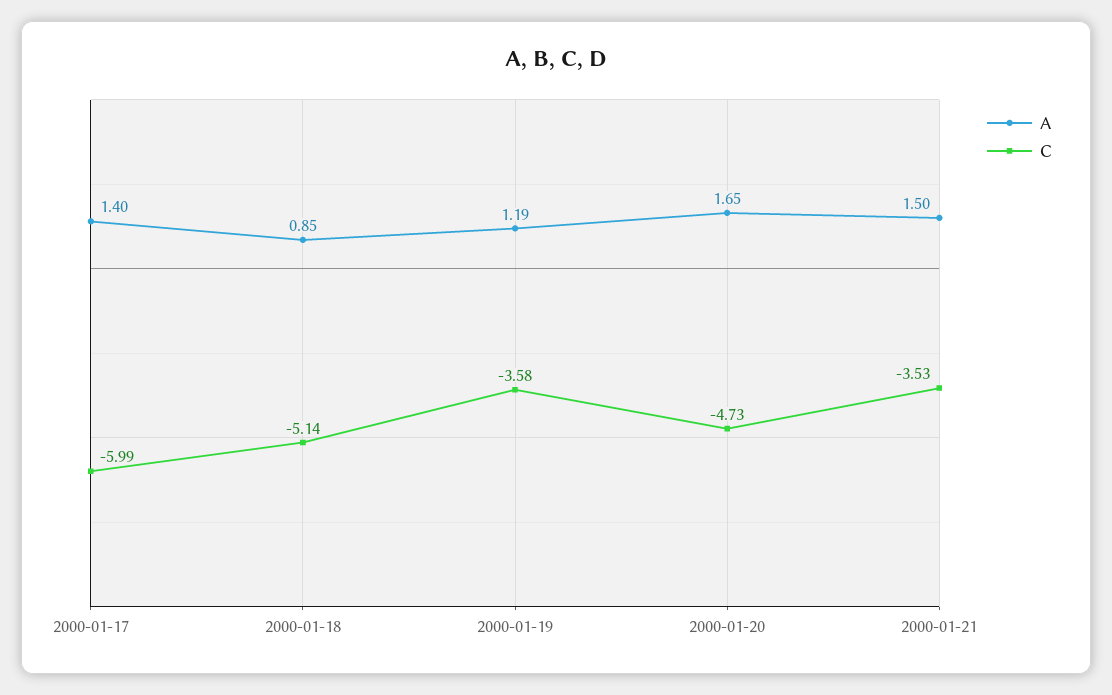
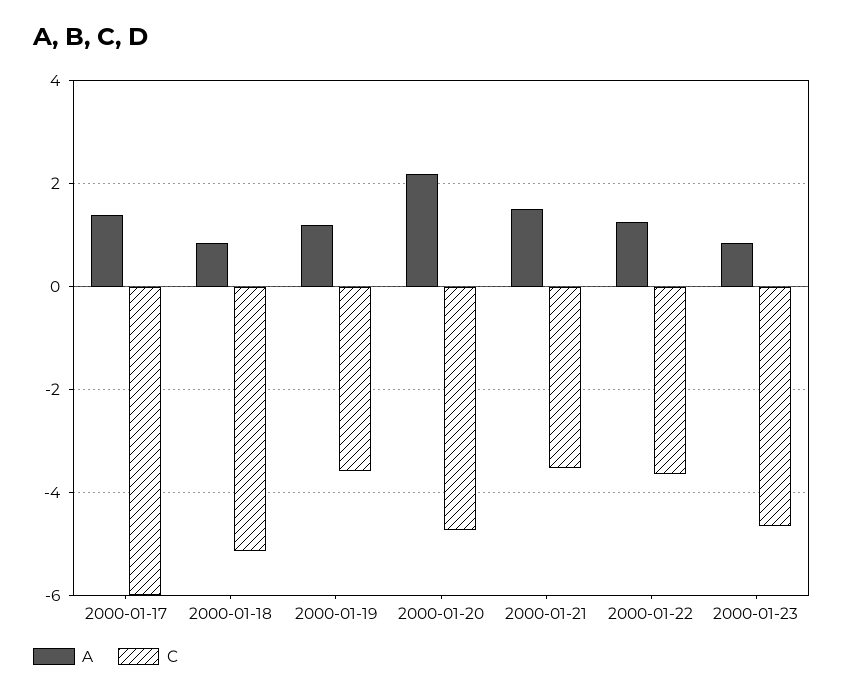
A, 2000-01-20: 1.65 -> 2.2
A, 2000-01-22: none -> 1.2
C, 2000-01-22: none -> -3.6
A, 2000-01-23: none -> 0.8
C, 2000-01-23: none -> -4.6

